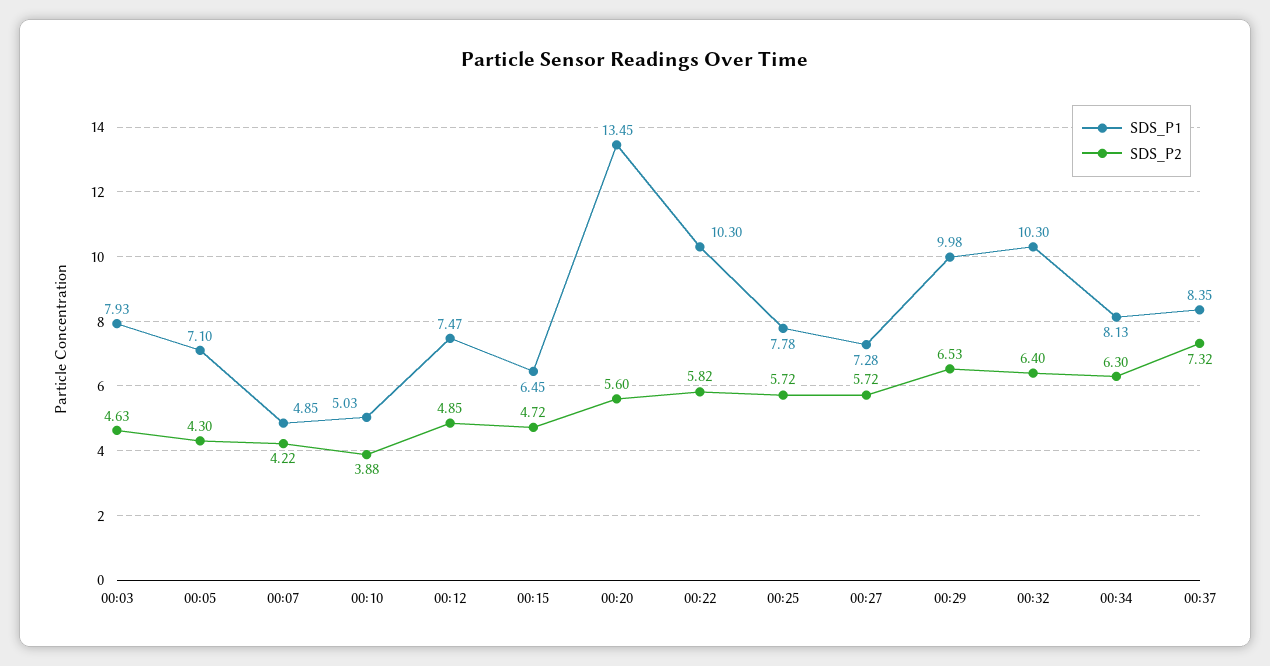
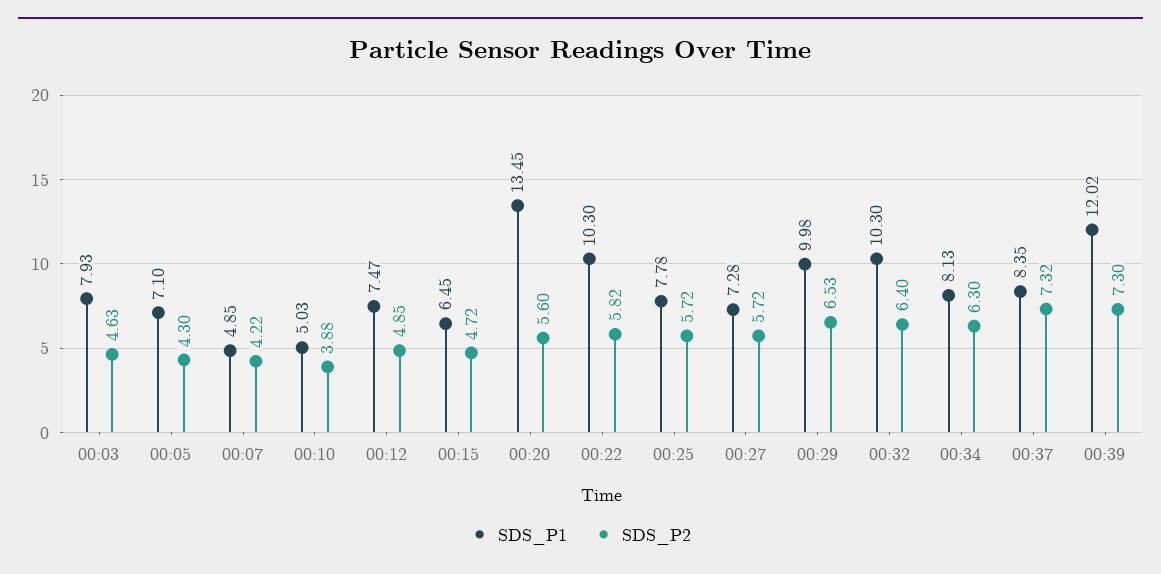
SDS_P1, 00:39: none -> 12.02
SDS_P2, 00:39: none -> 7.3

